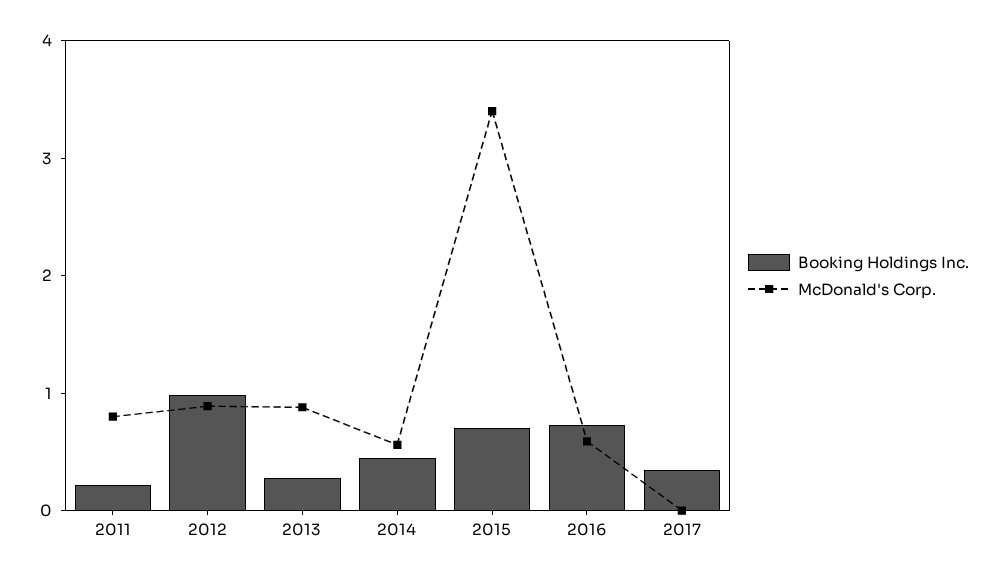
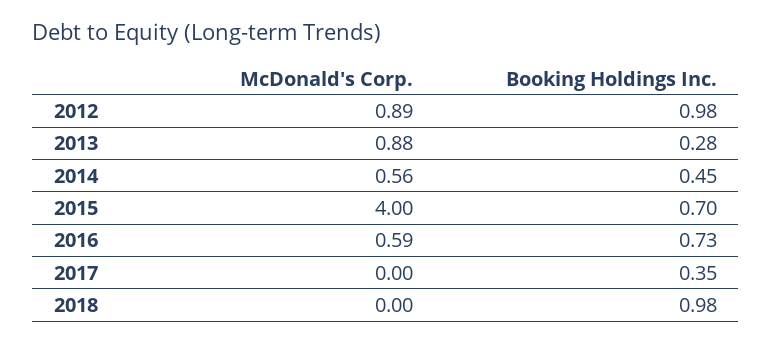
Booking Holdings Inc., 2011: 0.2 -> none
McDonald's Corp., 2011: 0.8 -> none
McDonald's Corp., 2015: 3.4 -> 4
McDonald's Corp., 2018: none -> 0
Booking Holdings Inc., 2018: none -> 0.98

